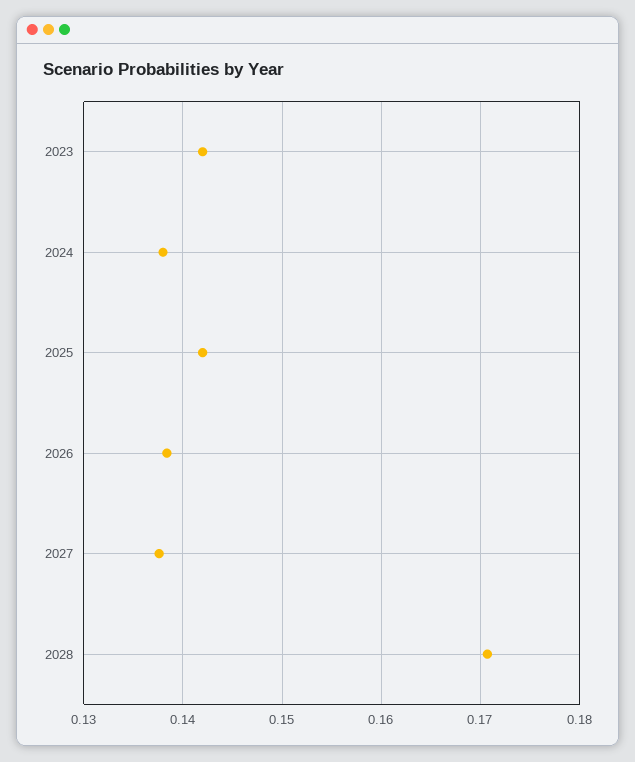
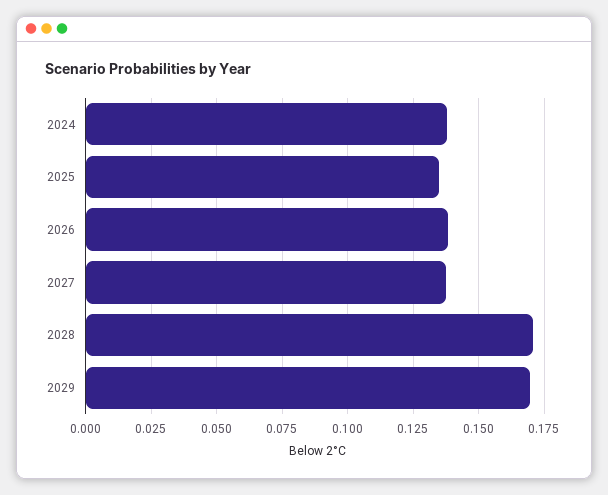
2023: 0.142 -> none
2025: 0.142 -> 0.135
2029: none -> 0.17

